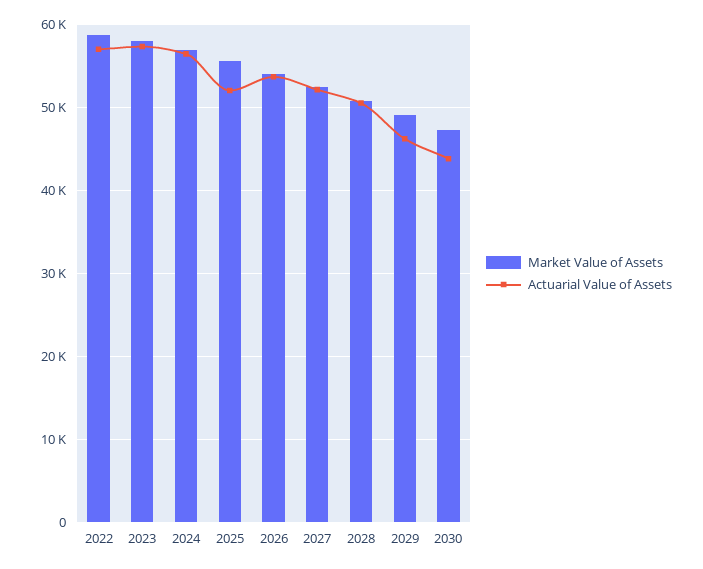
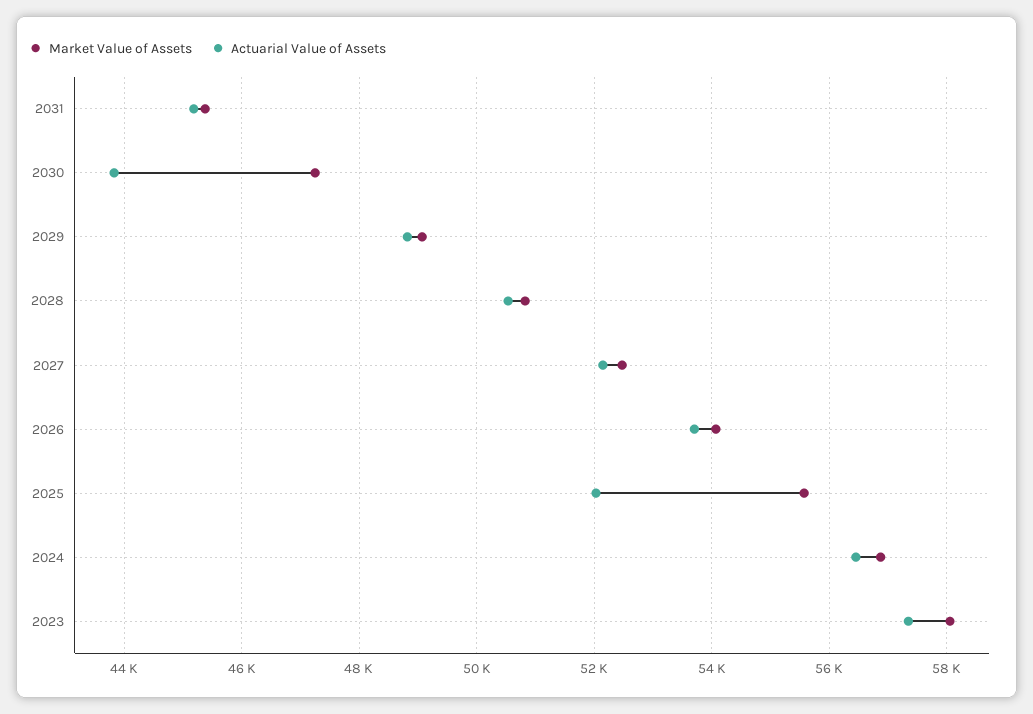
Market Value of Assets, 2022: 59000 -> none
Actuarial Value of Assets, 2022: 57000 -> none
Actuarial Value of Assets, 2029: 46000 -> 48800
Market Value of Assets, 2031: none -> 45400
Actuarial Value of Assets, 2031: none -> 45200

